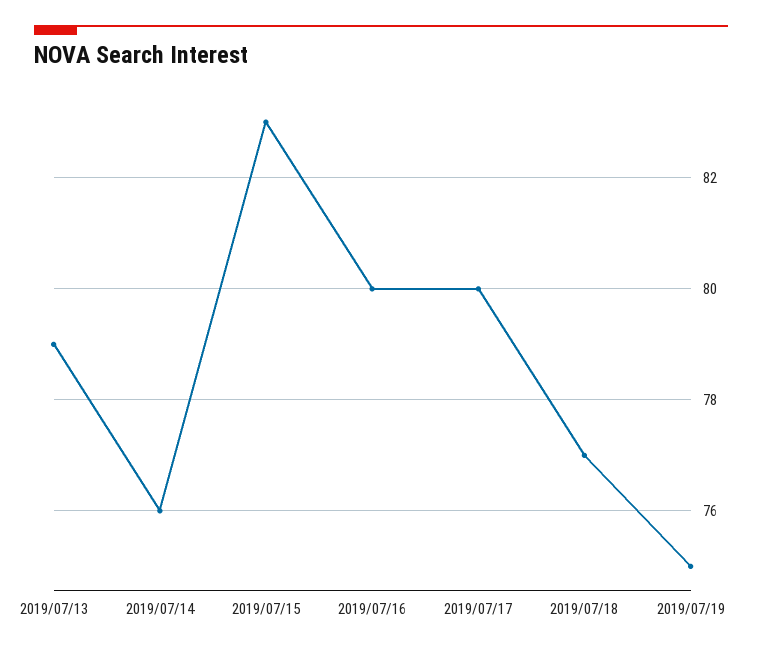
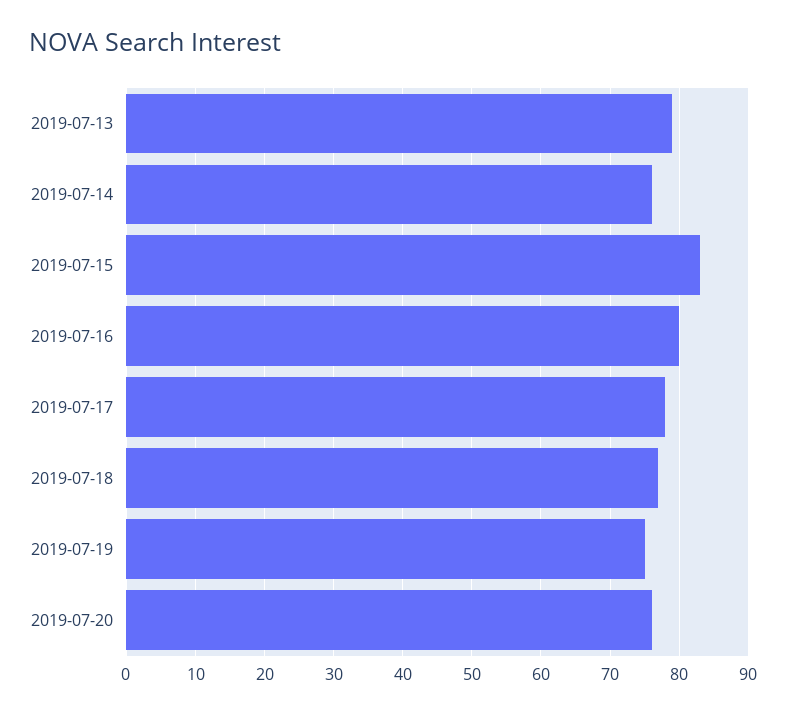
2019/07/17: 80 -> 78
2019-07-20: none -> 76

